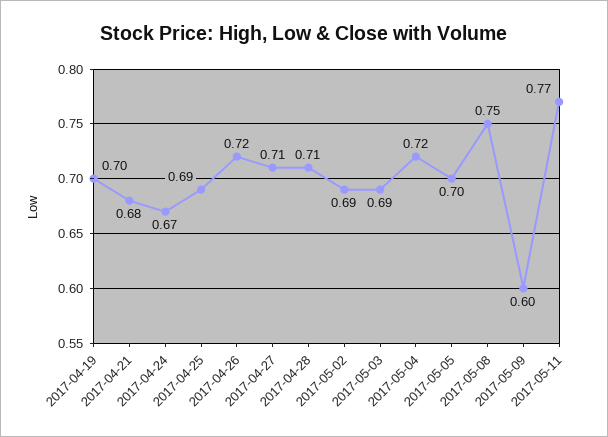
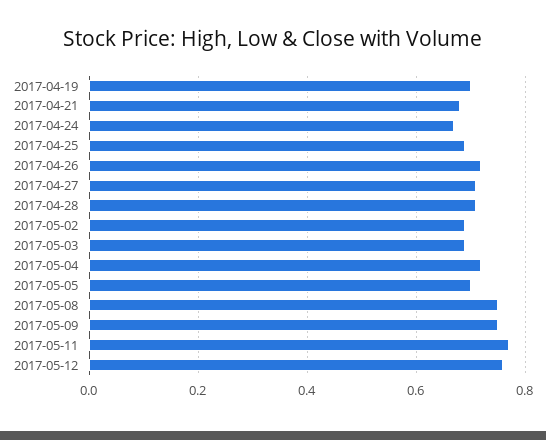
2017-05-09: 0.6 -> 0.75
2017-05-12: none -> 0.75

